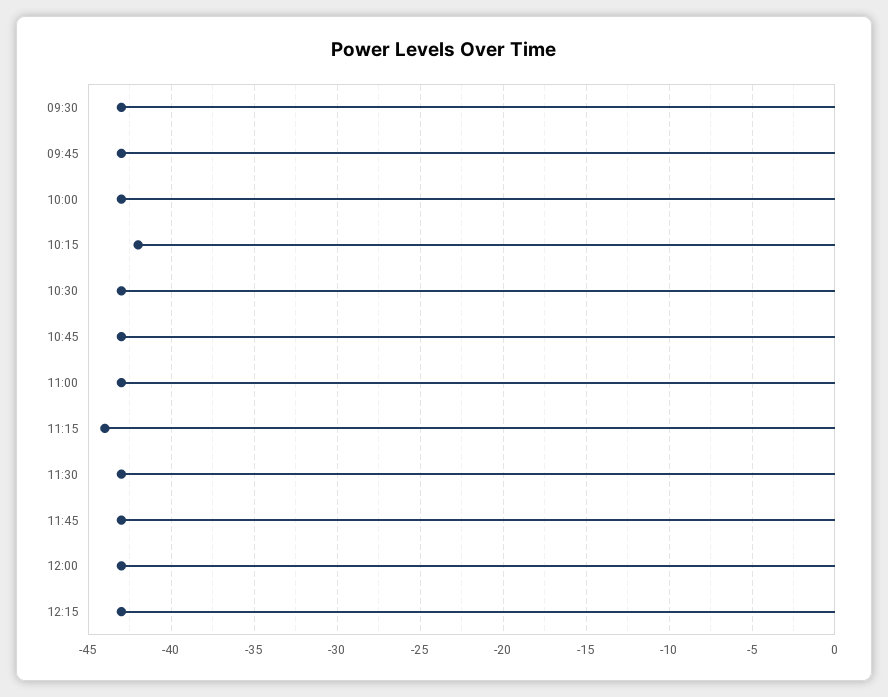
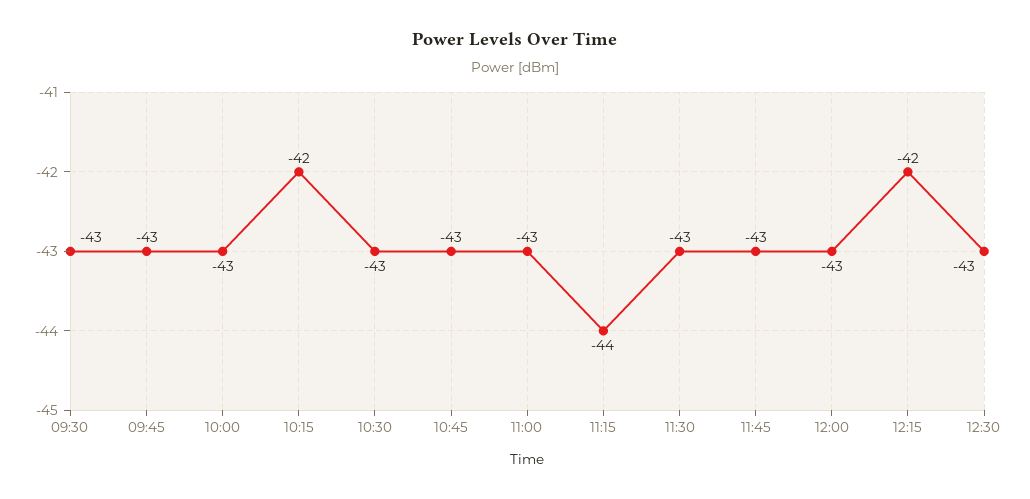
12:15: -43 -> -42
12:30: none -> -43

